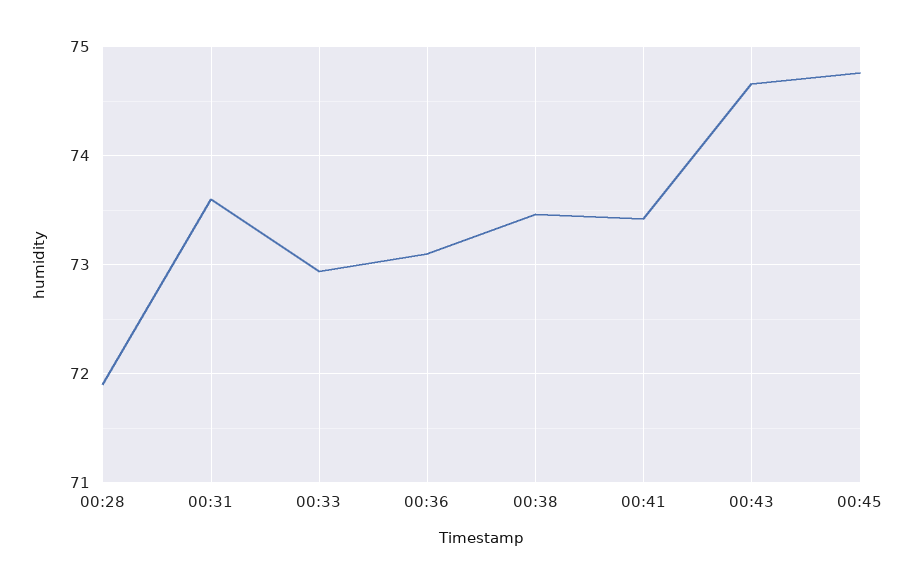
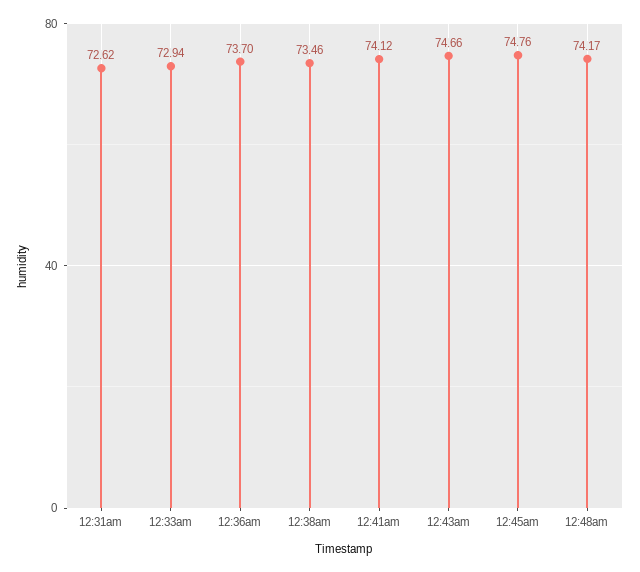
00:28: 71.9 -> none
00:31: 73.6 -> 72.62
00:36: 73.1 -> 73.7
00:41: 73.4 -> 74.12
12:48am: none -> 74.17

